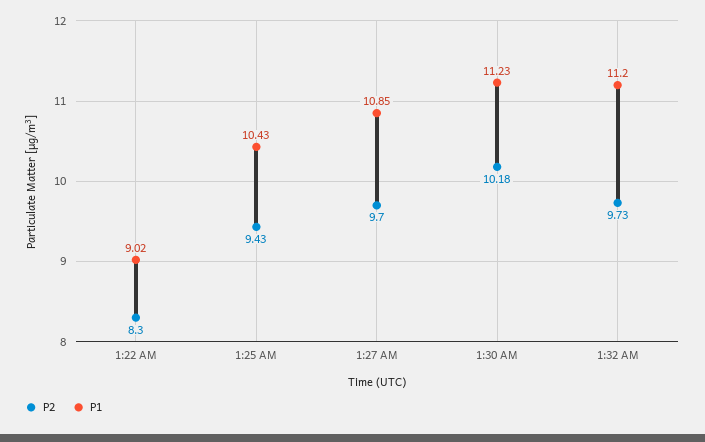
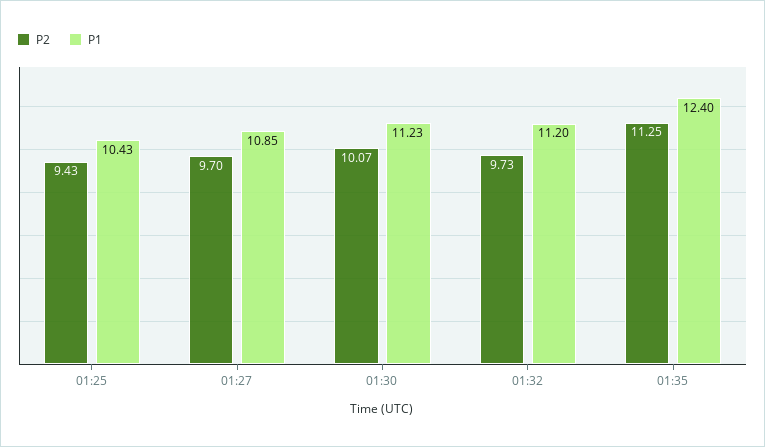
P2, 1:22 AM: 8.3 -> none
P1, 1:22 AM: 9.02 -> none
P2, 1:30 AM: 10.18 -> 10.07
P2, 01:35: none -> 11.25
P1, 01:35: none -> 12.4

